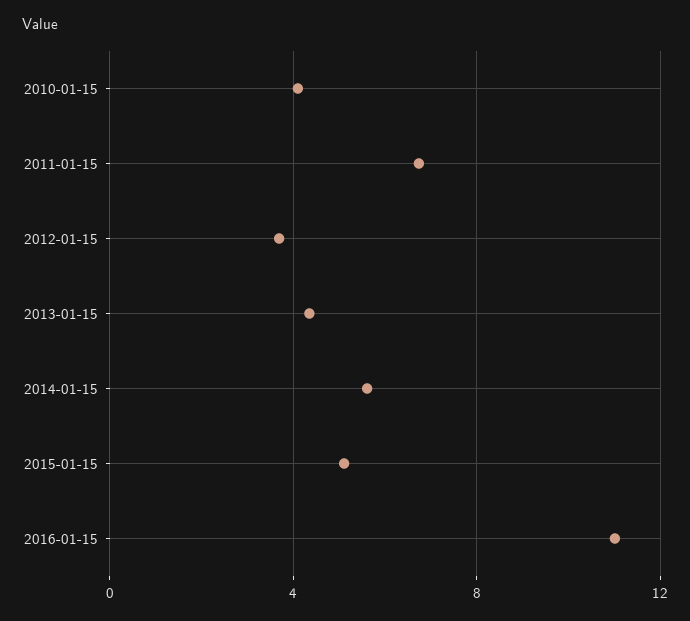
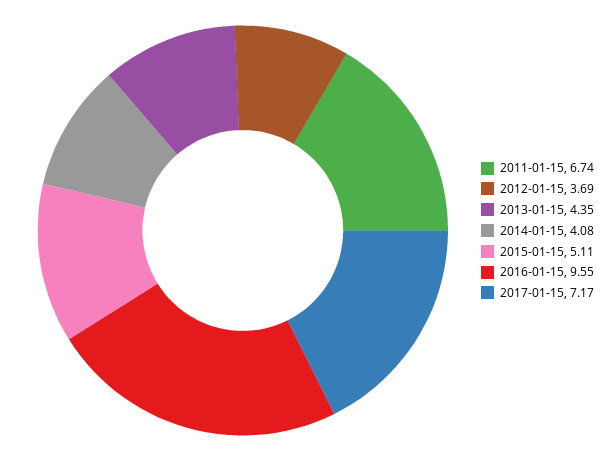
2010-01-15: 4 -> none
2014-01-15: 5.5 -> 4.08
2016-01-15: 11 -> 9.55
2017-01-15: none -> 7.17

